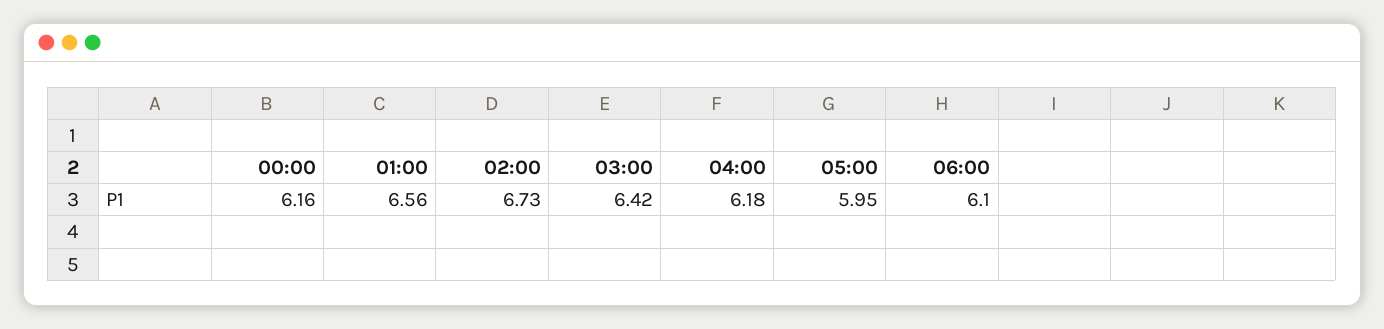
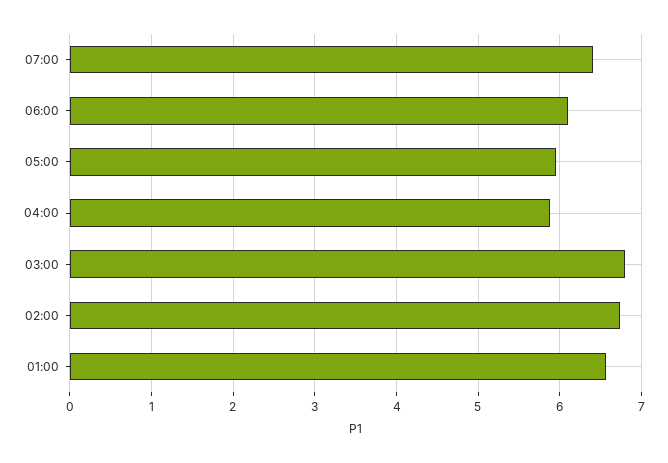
00:00: 6.16 -> none
03:00: 6.42 -> 6.8
04:00: 6.18 -> 5.9
07:00: none -> 6.4

